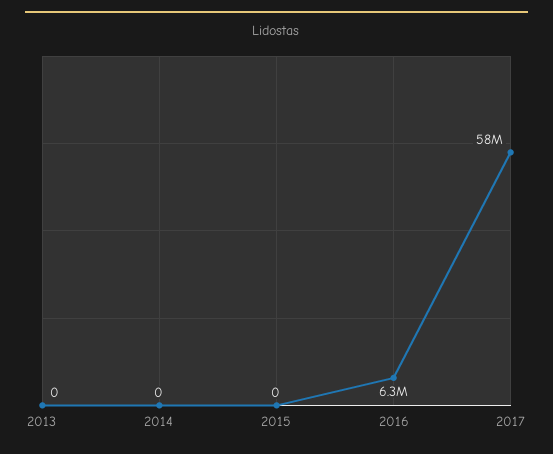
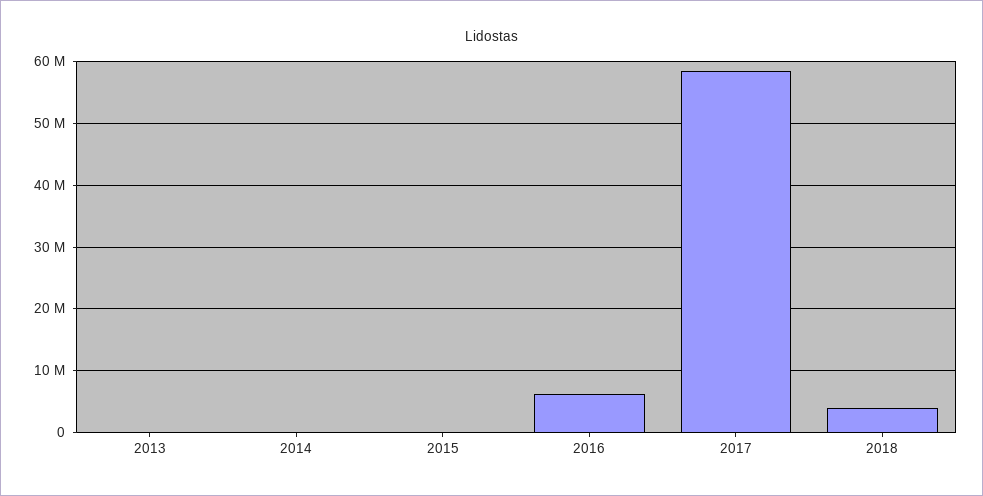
2018: none -> 4000000

